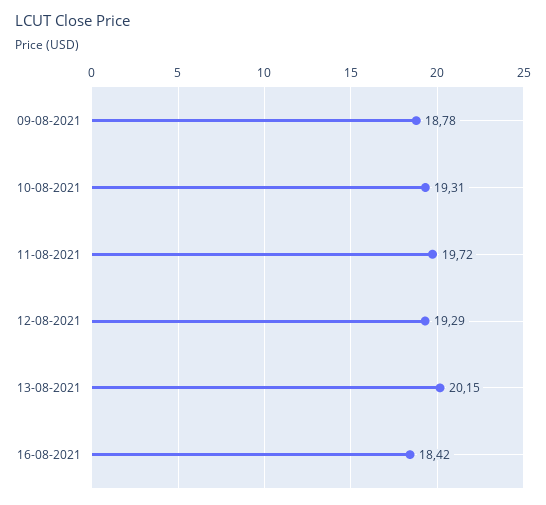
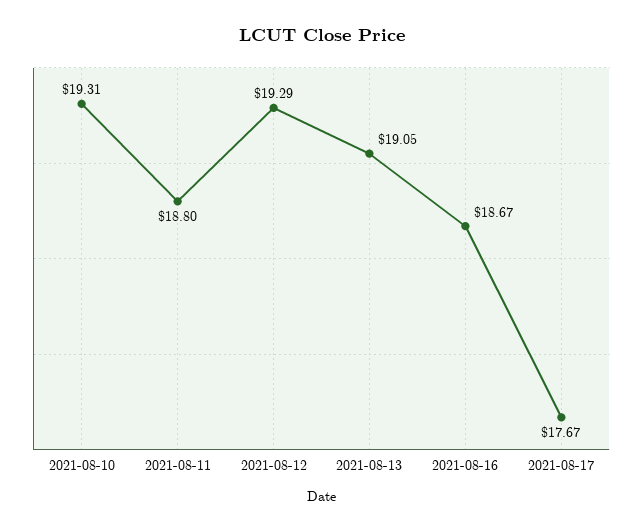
09-08-2021: 18.78 -> none
11-08-2021: 19.72 -> 18.8
13-08-2021: 20.15 -> 19.05
16-08-2021: 18.42 -> 18.67
2021-08-17: none -> 17.67

